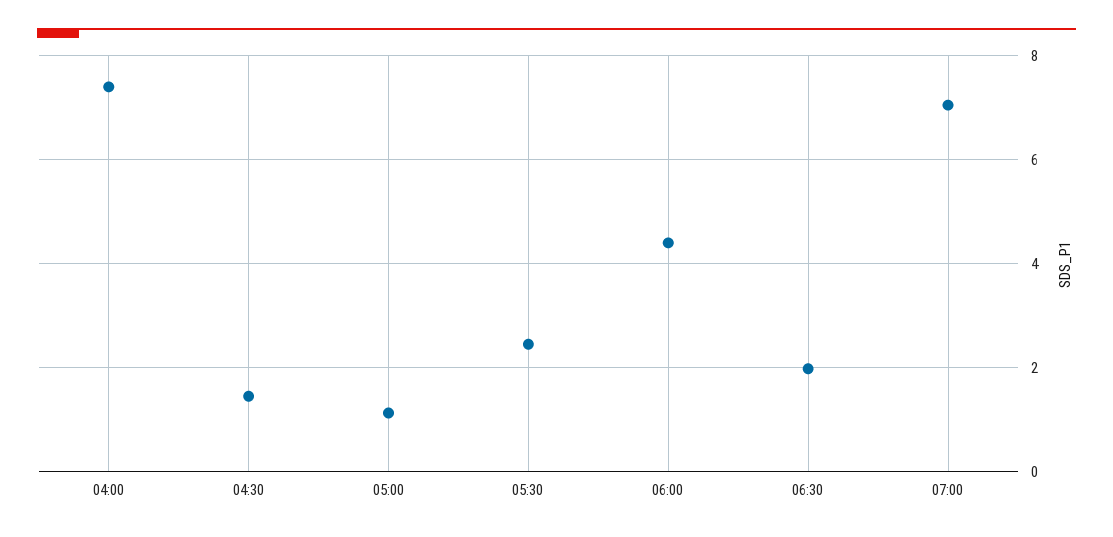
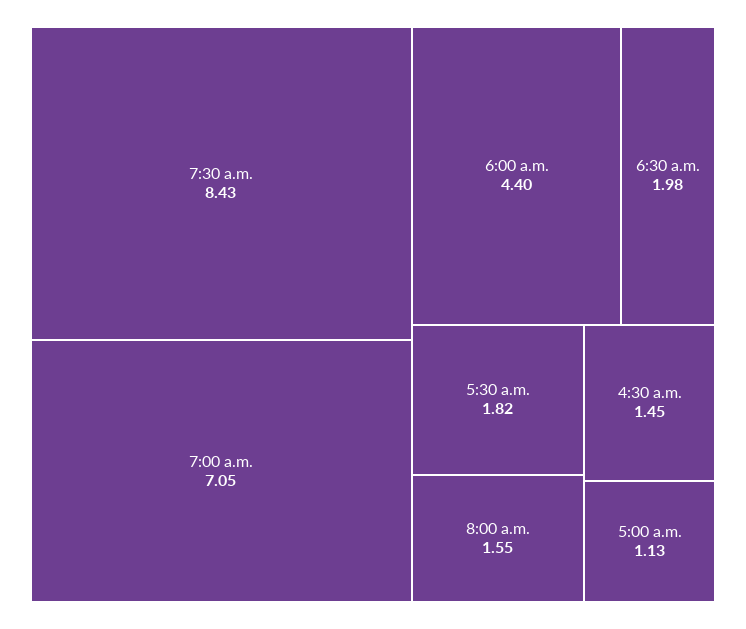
04:00: 7.4 -> none
05:30: 2.4 -> 1.82
7:30 a.m.: none -> 8.43
8:00 a.m.: none -> 1.55

